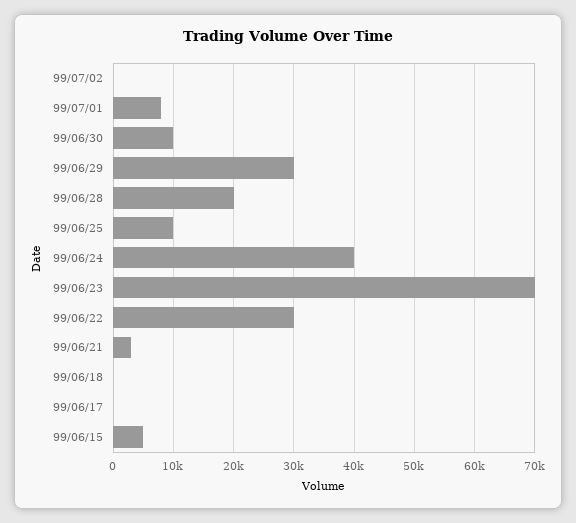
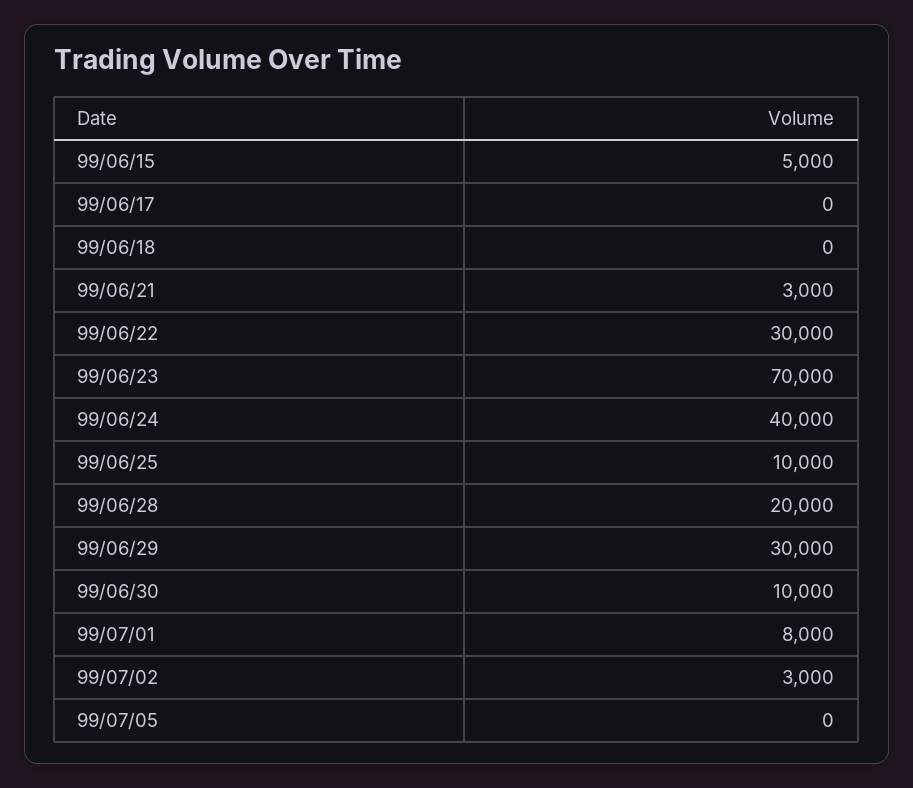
99/07/02: 0 -> 3000
99/07/05: none -> 0

